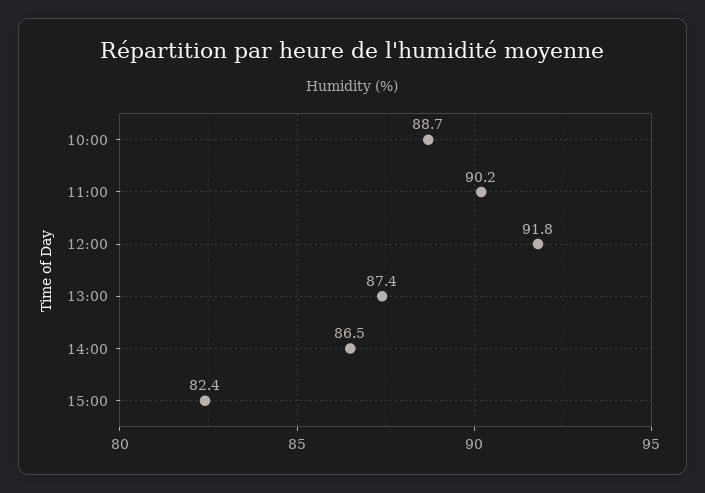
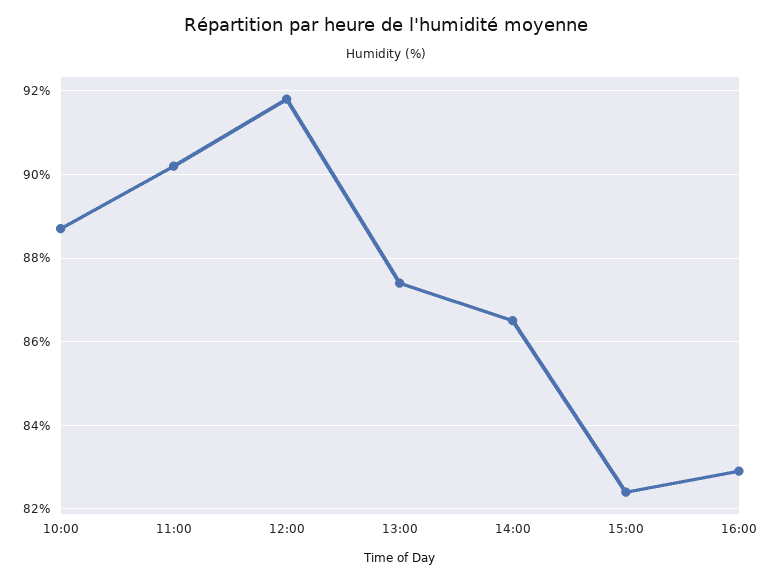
16:00: none -> 83

